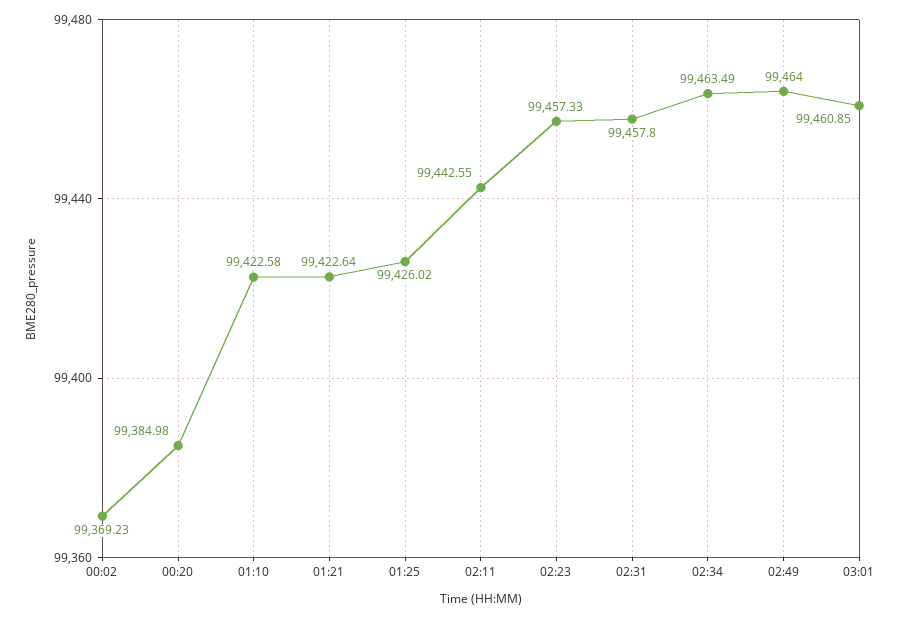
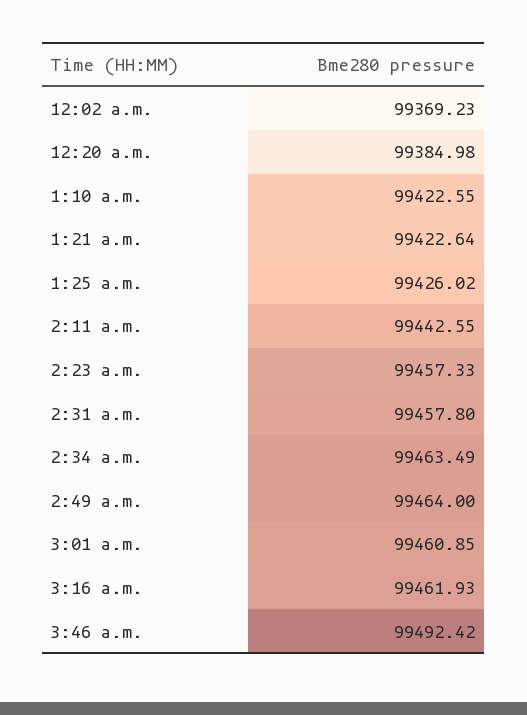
01:10: 99422.58 -> 99422.55
3:16 a.m.: none -> 99461.93
3:46 a.m.: none -> 99492.42

